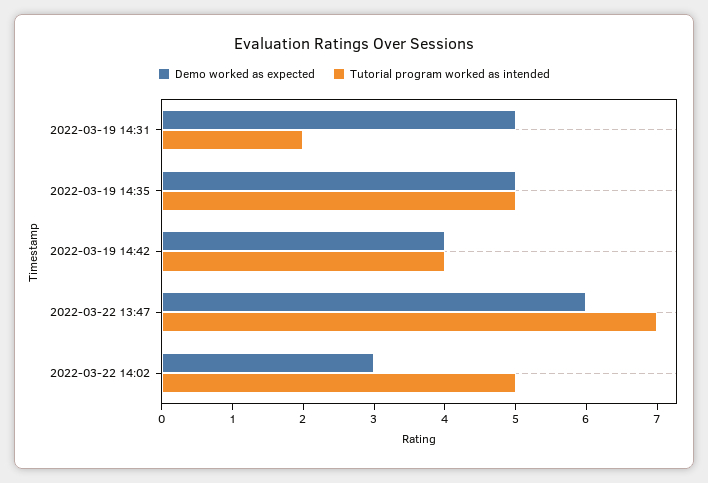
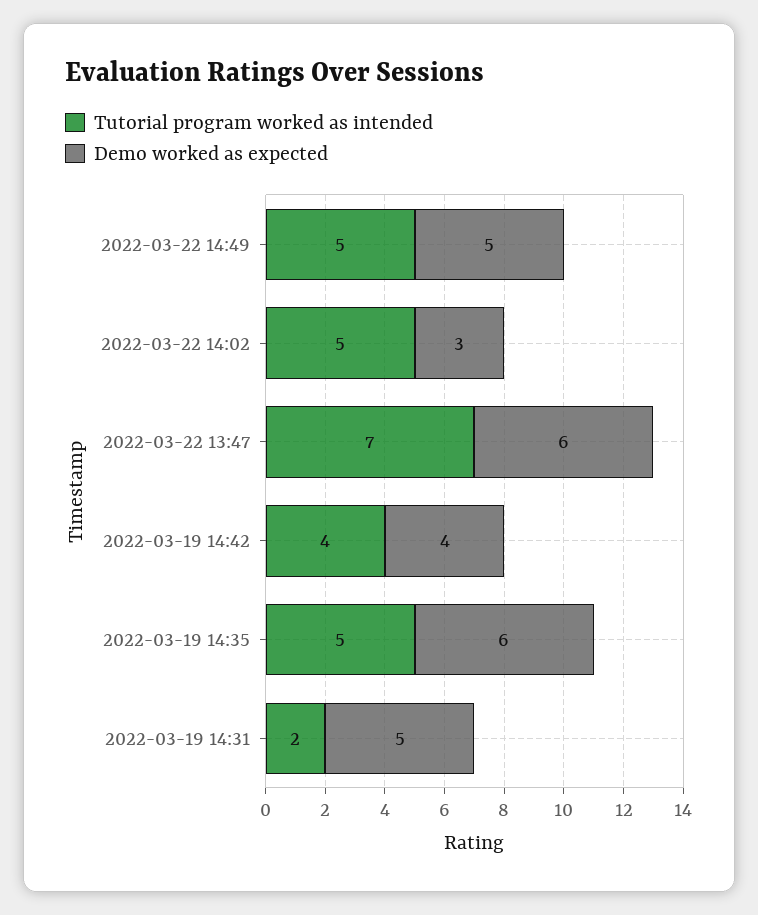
Demo worked as expected, 2022-03-19 14:35: 5 -> 6
Tutorial program worked as intended, 2022-03-22 14:49: none -> 5
Demo worked as expected, 2022-03-22 14:49: none -> 5

